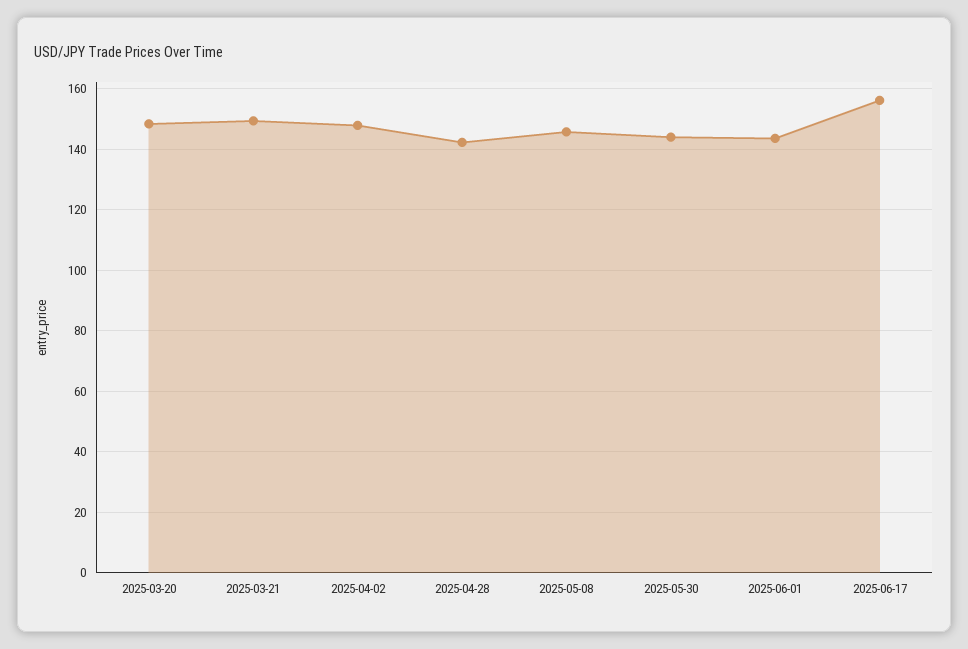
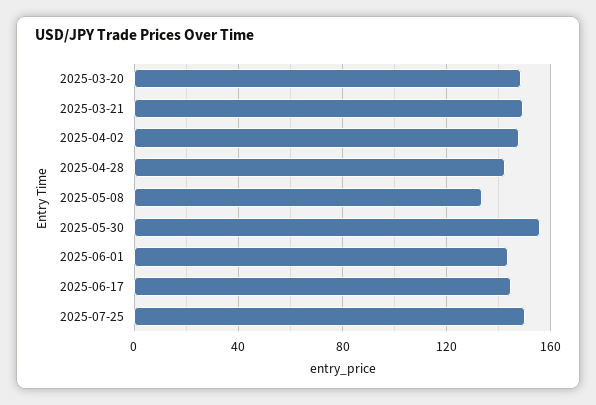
2025-05-08: 146 -> 135
2025-05-30: 144 -> 155
2025-06-17: 156 -> 145
2025-07-25: none -> 150

